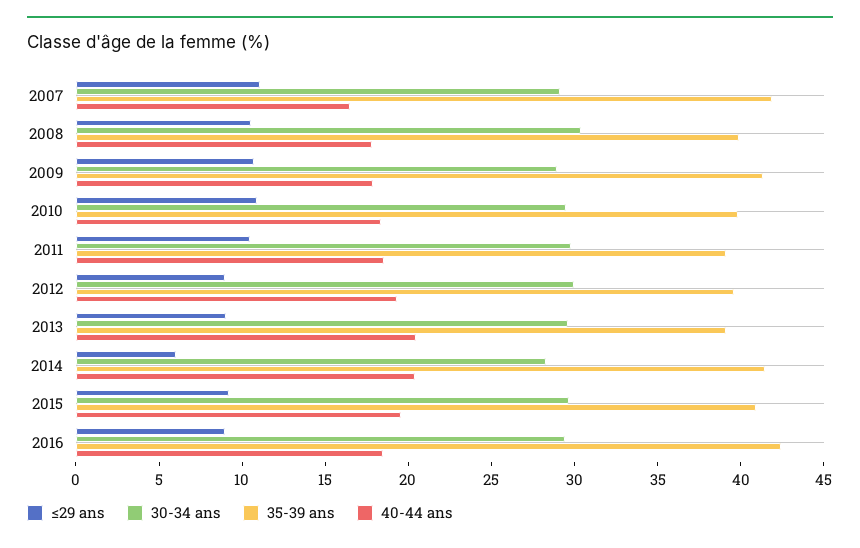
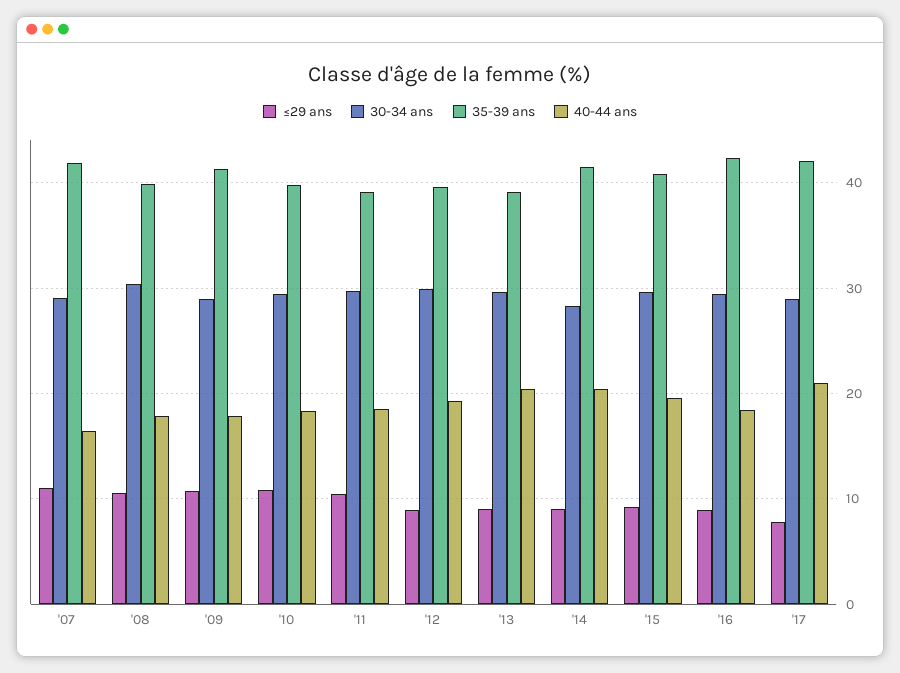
≤29 ans, 2014: 6 -> 9
≤29 ans, '17: none -> 8
30-34 ans, '17: none -> 29
35-39 ans, '17: none -> 42
40-44 ans, '17: none -> 21

